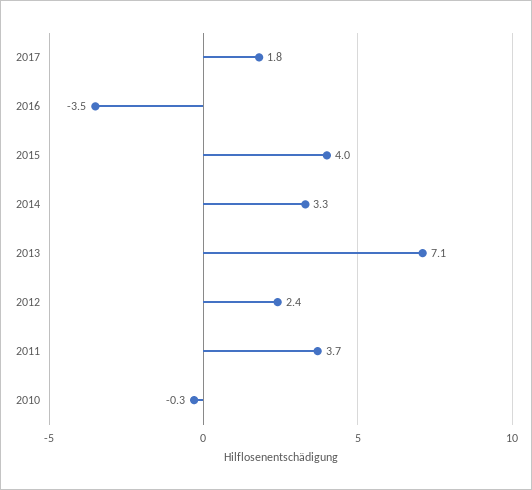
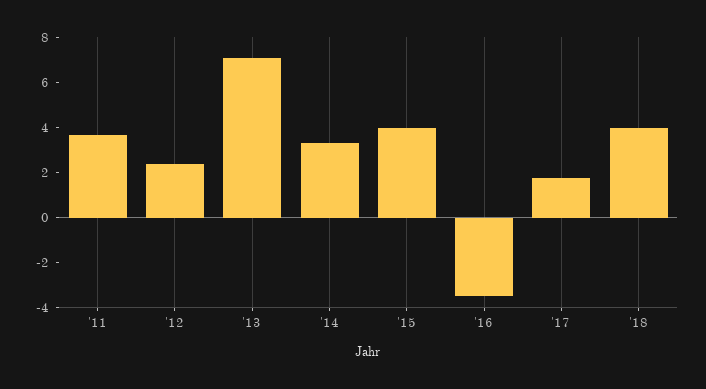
2010: -0.3 -> none
'18: none -> 4

